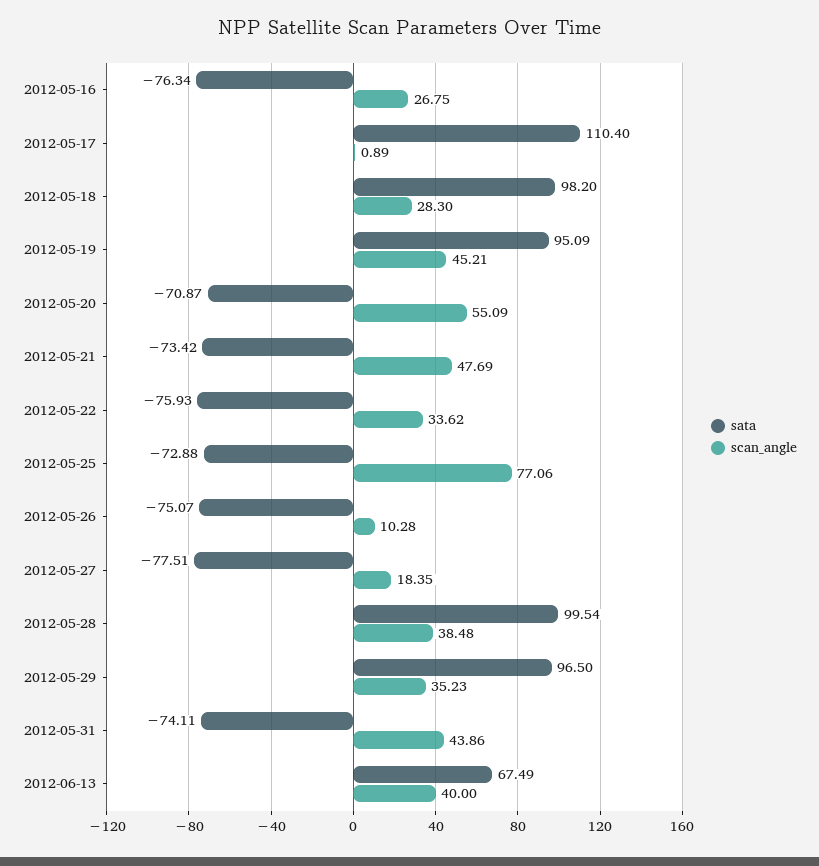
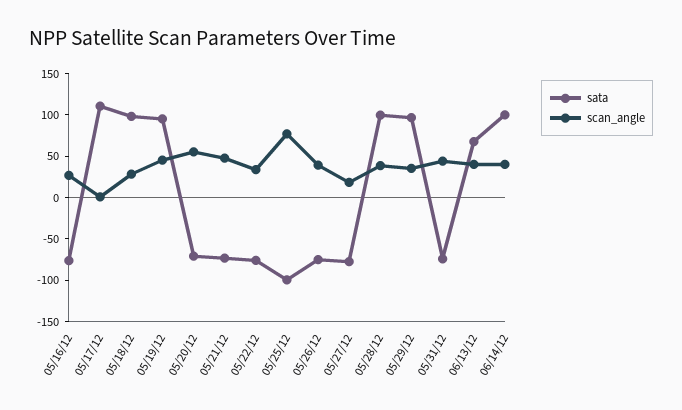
sata, 2012-05-25: -72.88 -> -100
scan_angle, 2012-05-26: 10.28 -> 40
sata, 06/14/12: none -> 100
scan_angle, 06/14/12: none -> 40

